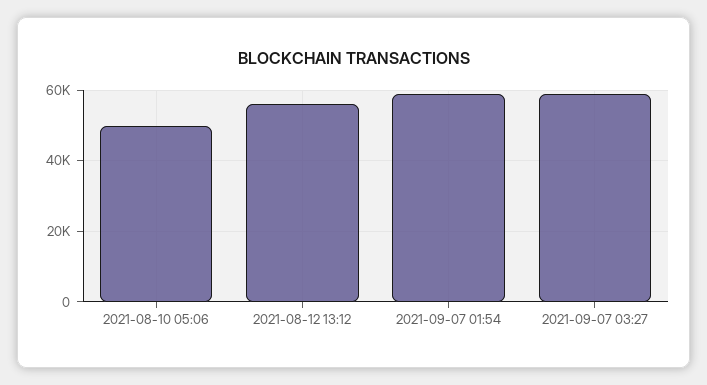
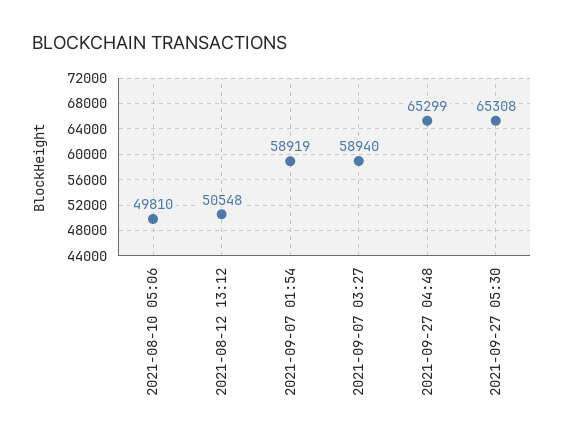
2021-08-12 13:12: 56000 -> 50548
2021-09-27 04:48: none -> 65299
2021-09-27 05:30: none -> 65308

